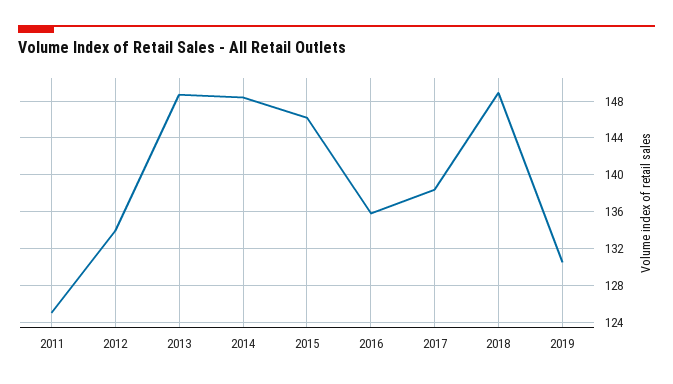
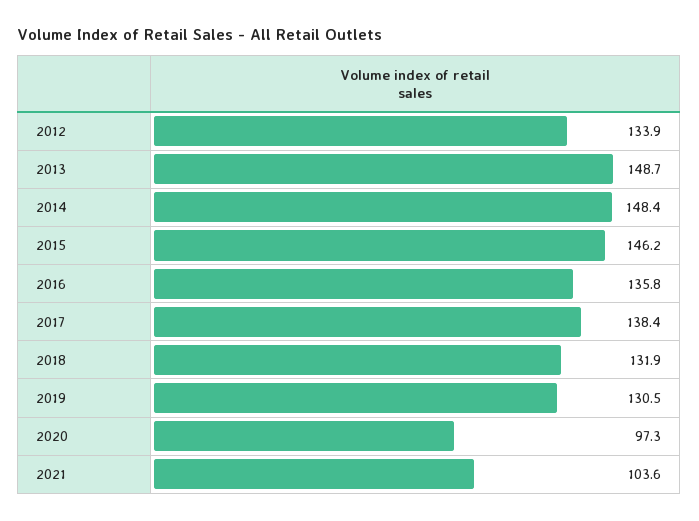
2011: 125 -> none
2018: 149 -> 131.9
2020: none -> 97.3
2021: none -> 103.6

